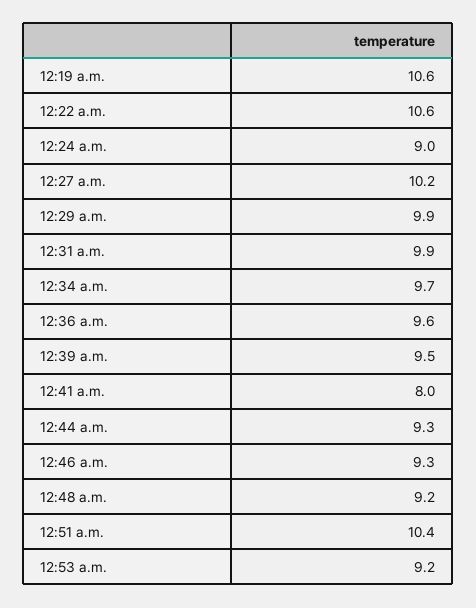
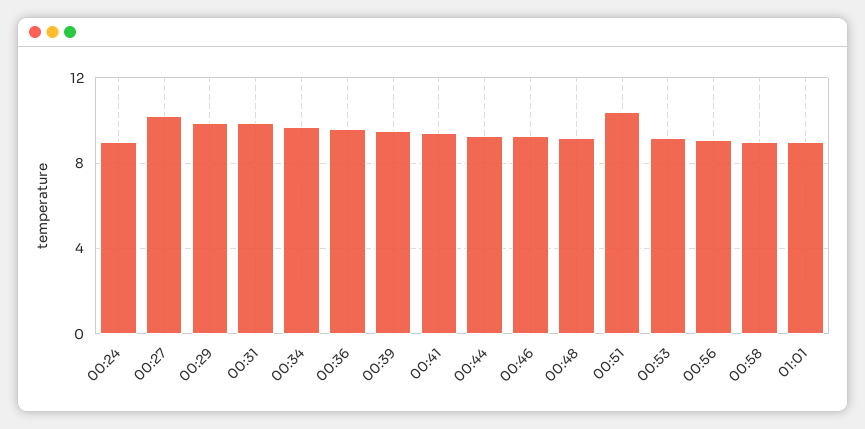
12:19 a.m.: 10.6 -> none
12:22 a.m.: 10.6 -> none
12:41 a.m.: 8 -> 9.5
00:56: none -> 9
00:58: none -> 9
01:01: none -> 9

